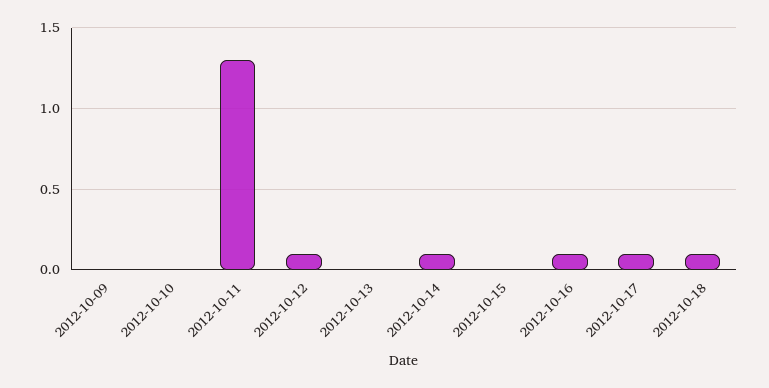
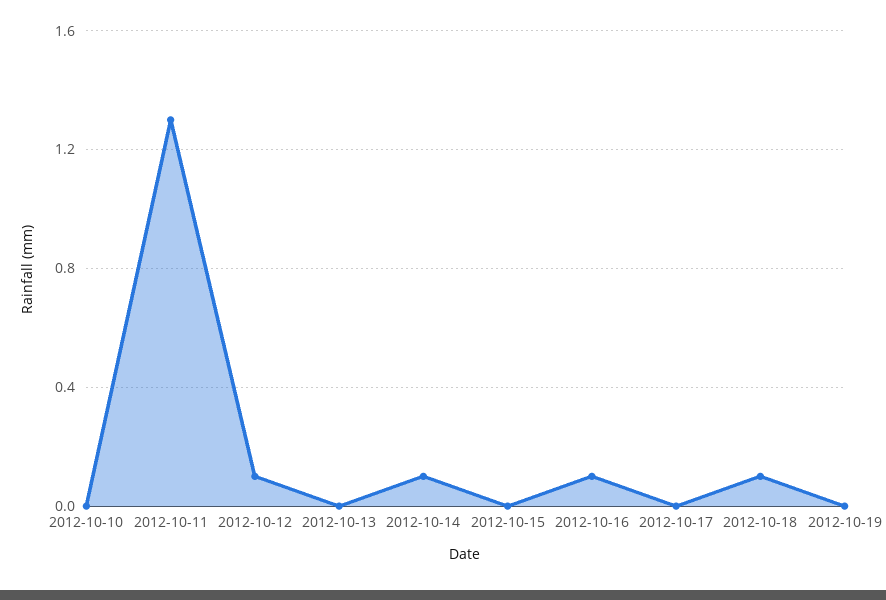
2012-10-09: 0 -> none
2012-10-17: 0.1 -> 0
2012-10-19: none -> 0

